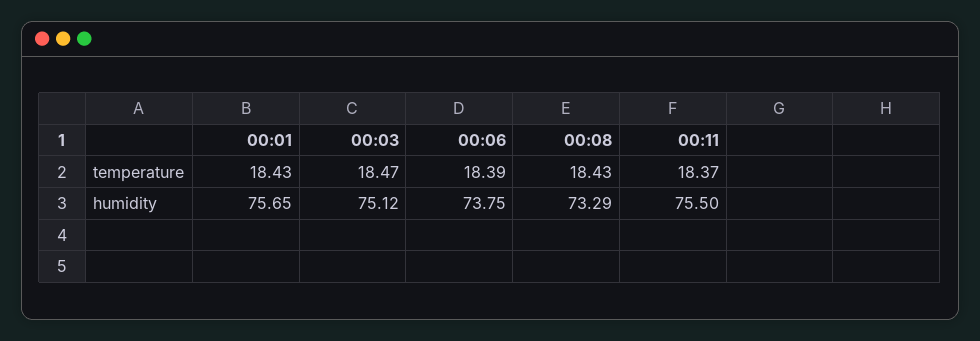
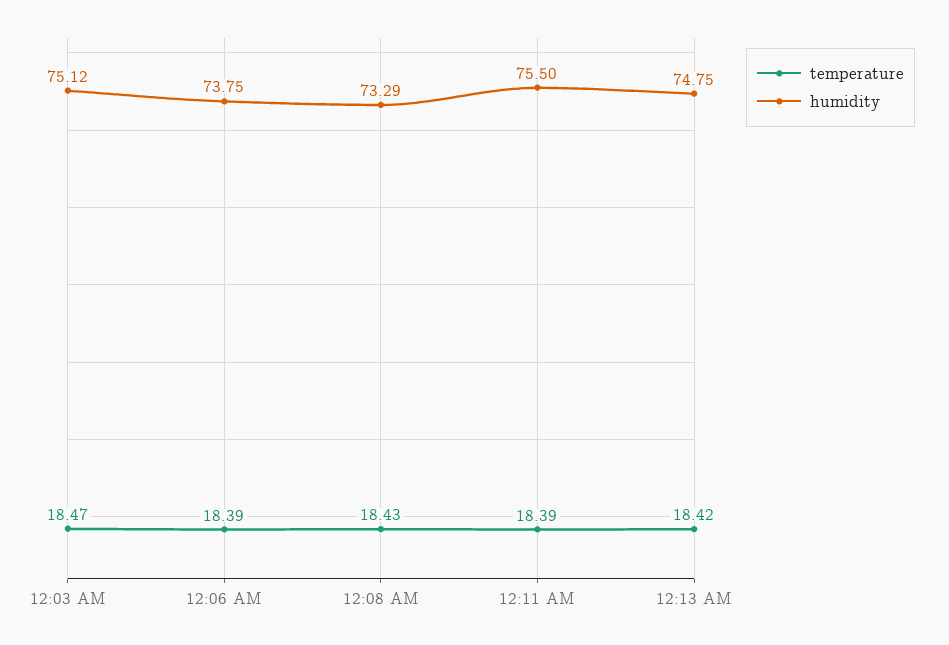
temperature, 00:01: 18.43 -> none
temperature, 00:11: 18.37 -> 18.39
humidity, 00:01: 75.65 -> none
temperature, 12:13 AM: none -> 18.42
humidity, 12:13 AM: none -> 74.75

